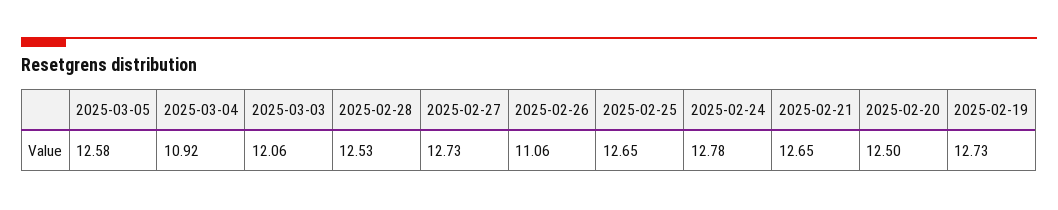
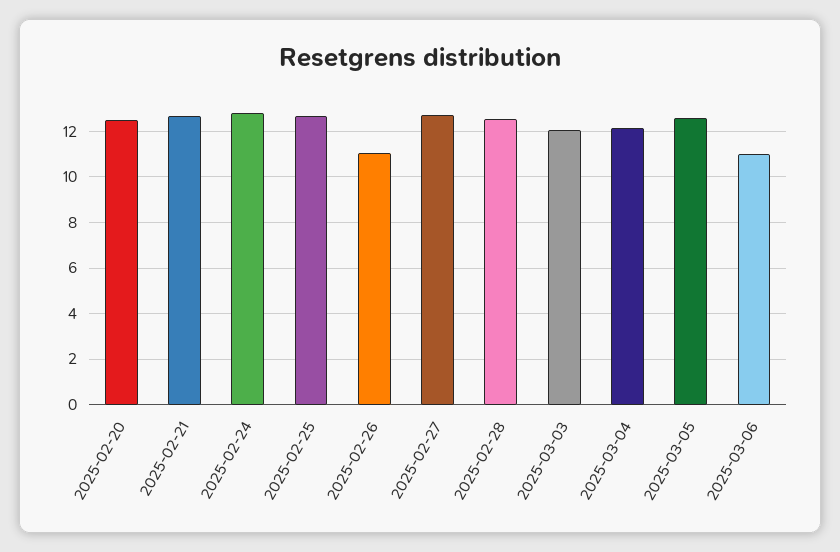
2025-03-04: 10.92 -> 12
2025-02-19: 12.73 -> none
2025-03-06: none -> 11

